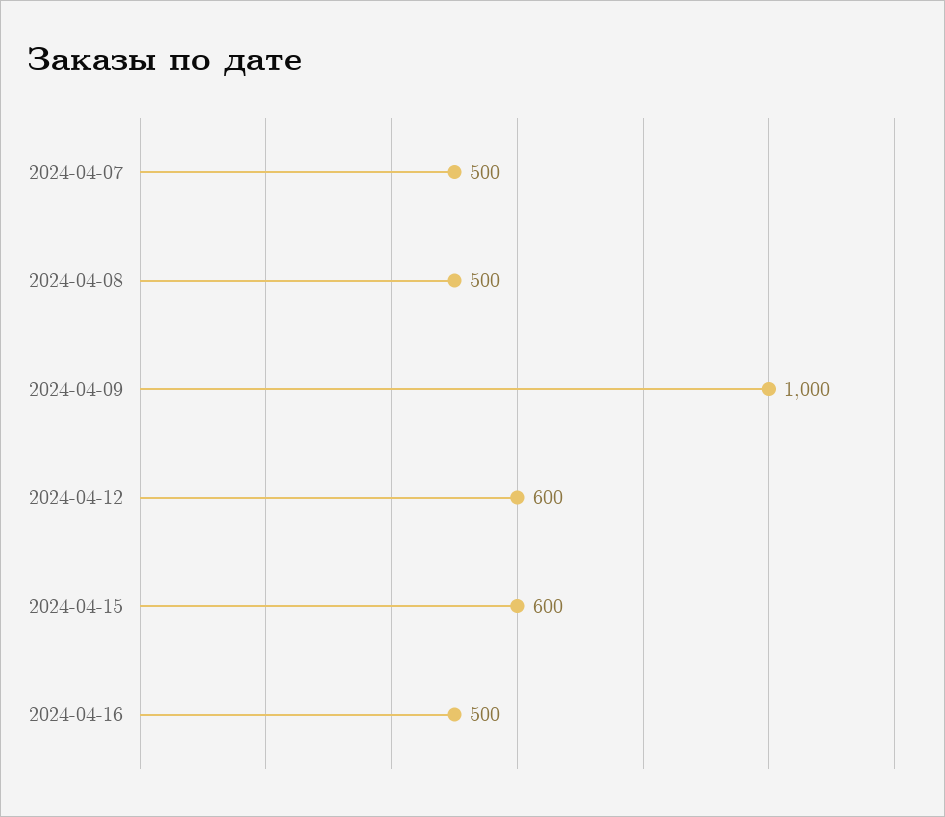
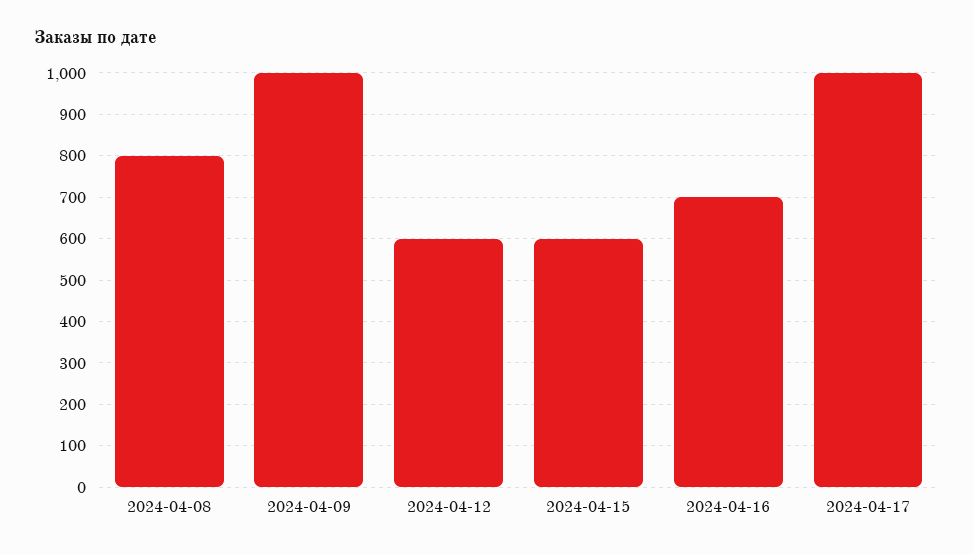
2024-04-07: 500 -> none
2024-04-08: 500 -> 800
2024-04-16: 500 -> 700
2024-04-17: none -> 1000

